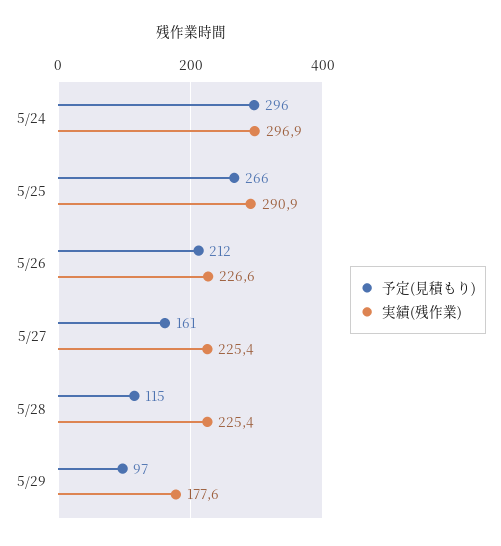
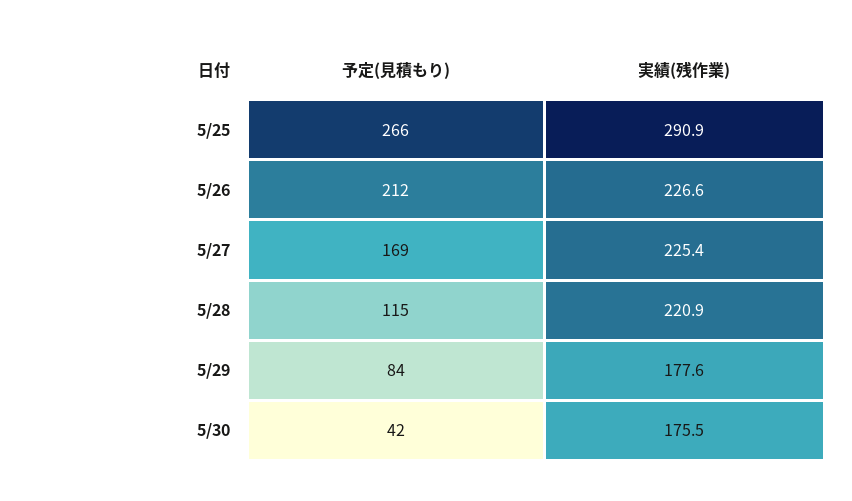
予定(見積もり), 5/24: 296 -> none
実績(残作業), 5/24: 296.9 -> none
予定(見積もり), 5/27: 161 -> 169
実績(残作業), 5/28: 225.4 -> 220.9
予定(見積もり), 5/29: 97 -> 84
予定(見積もり), 5/30: none -> 42
実績(残作業), 5/30: none -> 175.5

